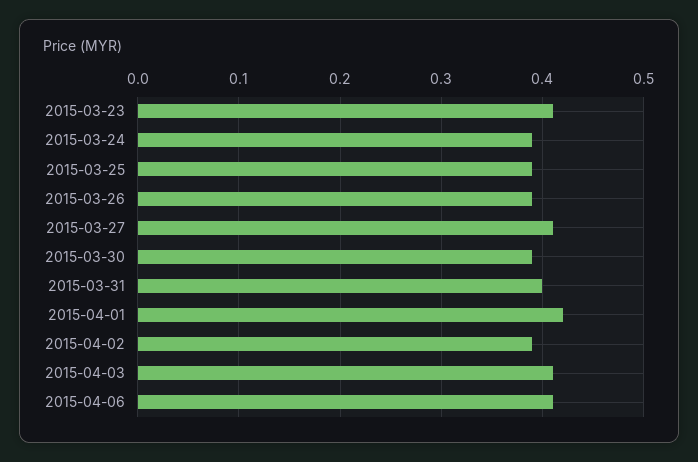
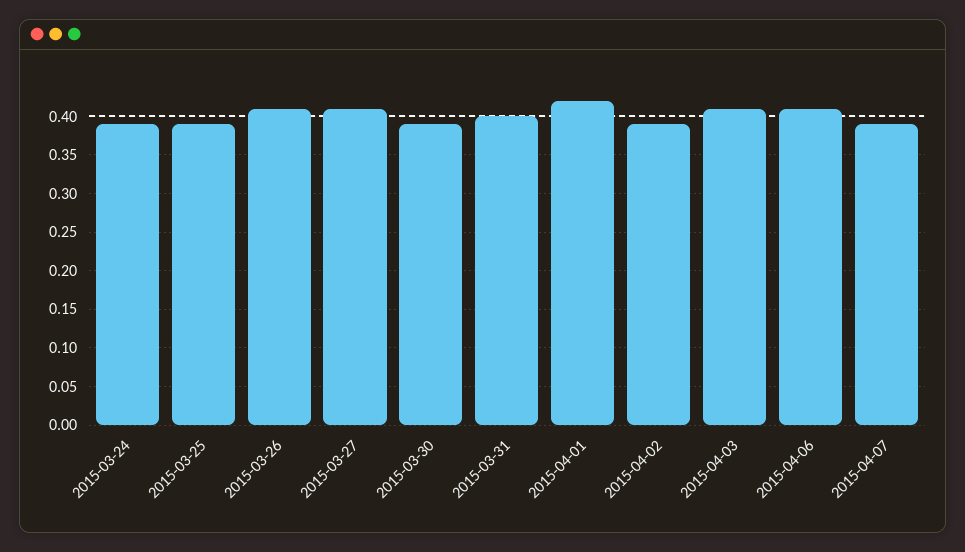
2015-03-23: 0.41 -> none
2015-03-26: 0.39 -> 0.41
2015-04-07: none -> 0.39

